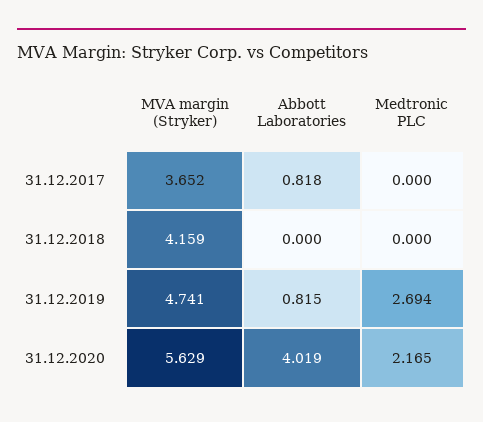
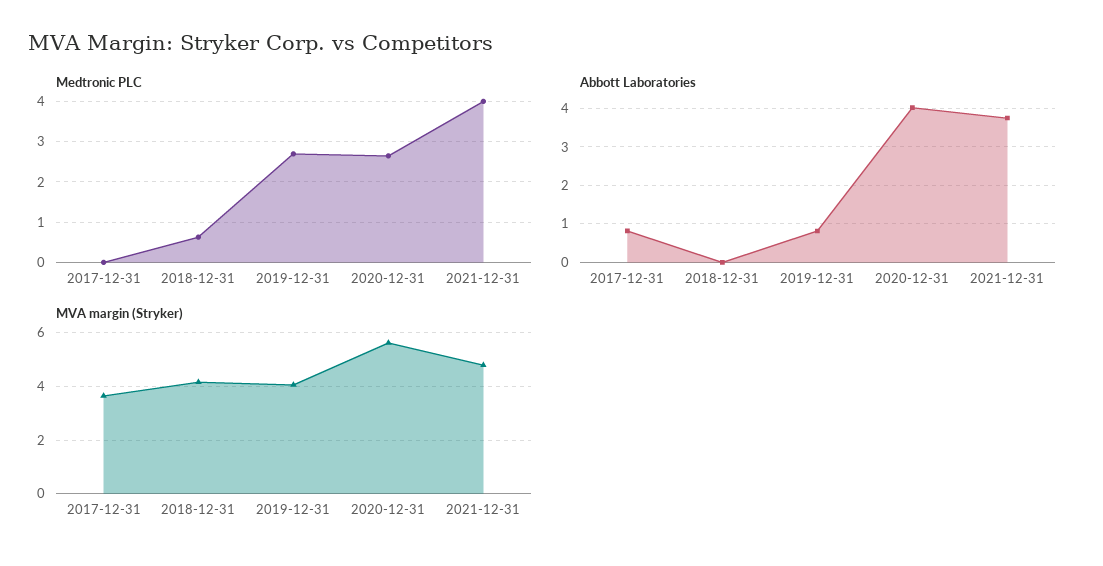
Medtronic PLC, 31.12.2018: 0 -> 0.6
MVA margin (Stryker), 31.12.2019: 4.741 -> 4
Medtronic PLC, 31.12.2020: 2.165 -> 2.6
Medtronic PLC, 2021-12-31: none -> 4
Abbott Laboratories, 2021-12-31: none -> 3.8
MVA margin (Stryker), 2021-12-31: none -> 4.75

